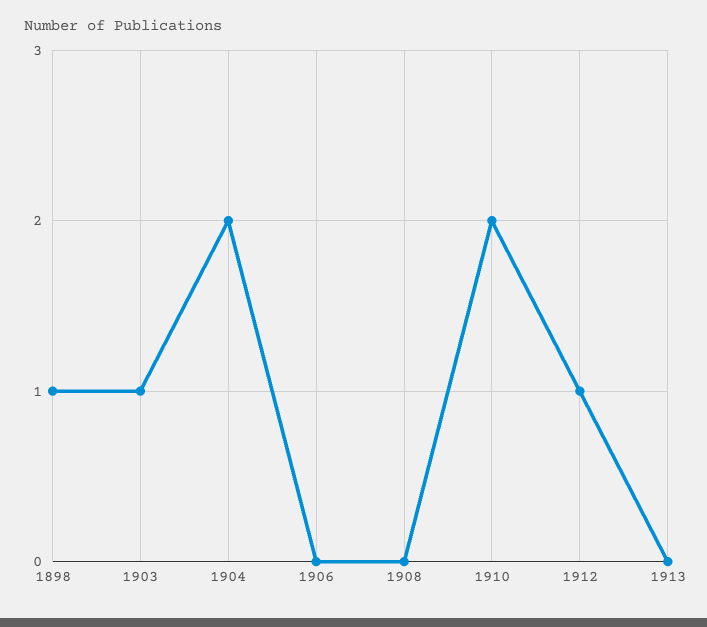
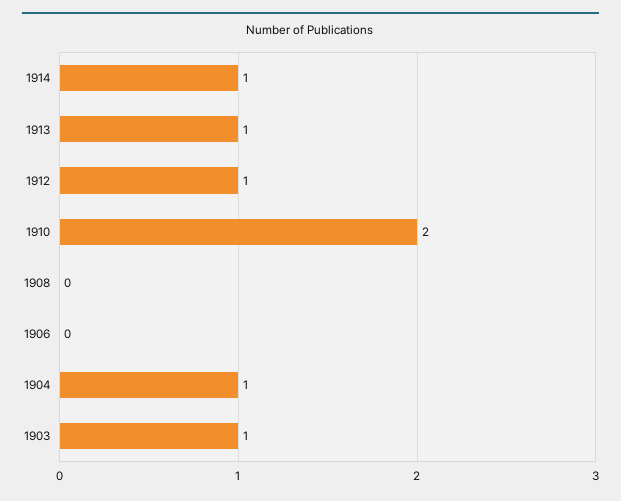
1898: 1 -> none
1904: 2 -> 1
1913: 0 -> 1
1914: none -> 1

